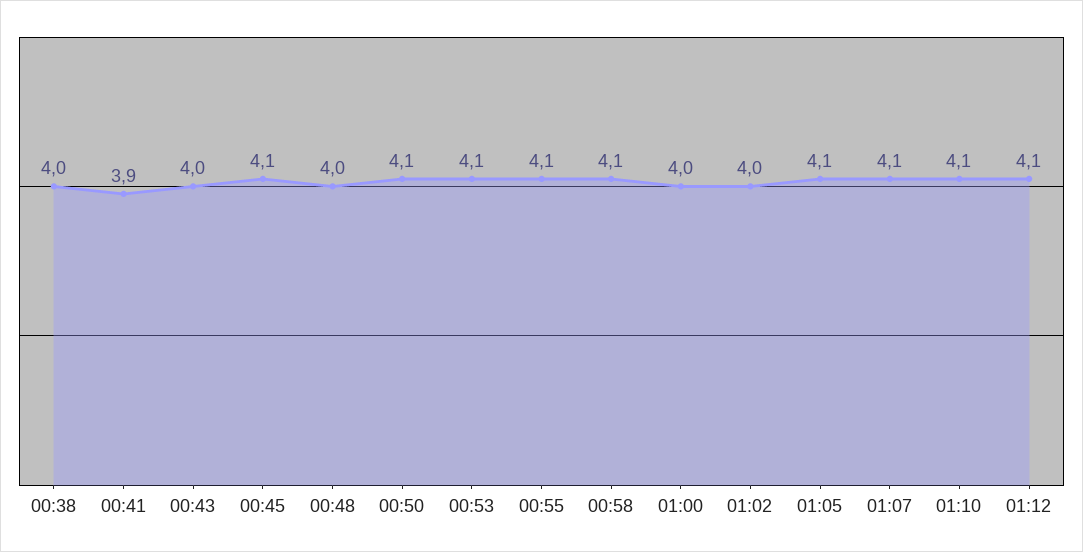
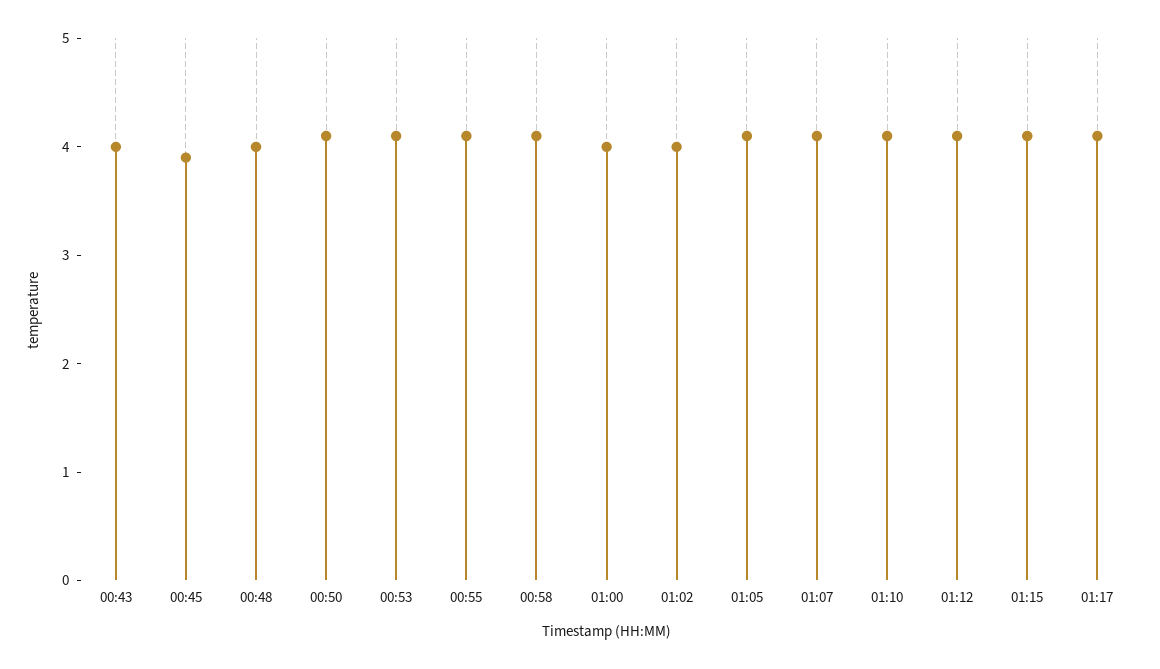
00:38: 4 -> none
00:41: 3.9 -> none
00:45: 4.1 -> 3.9
01:15: none -> 4.1
01:17: none -> 4.1

